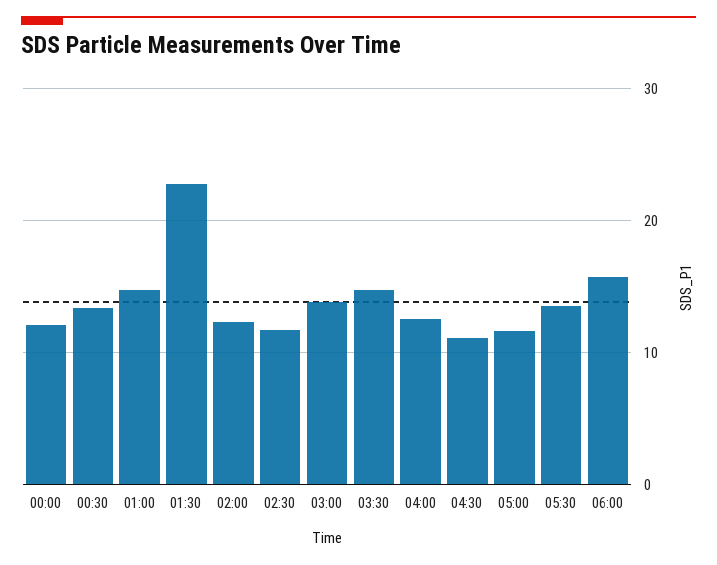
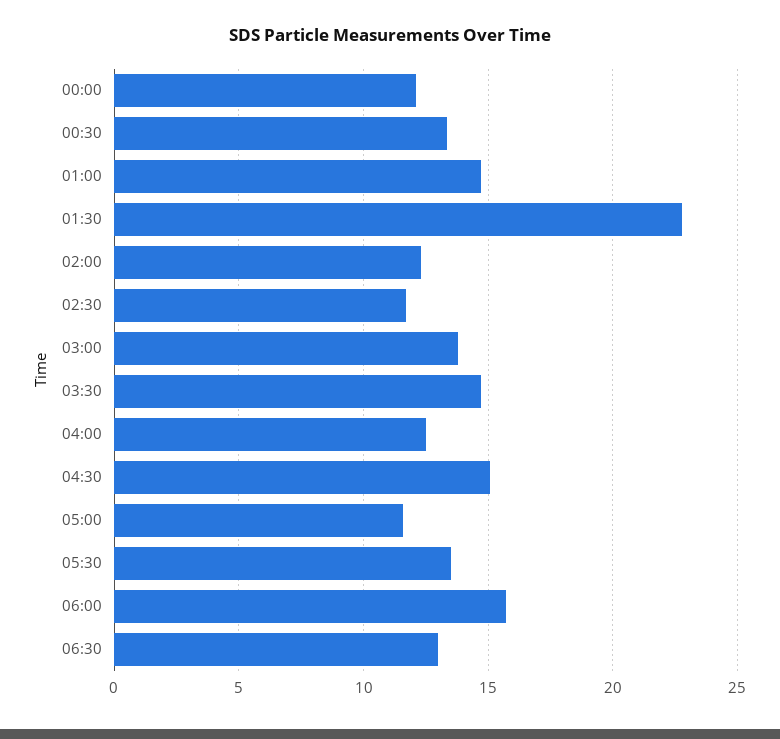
04:30: 11 -> 15
06:30: none -> 13

